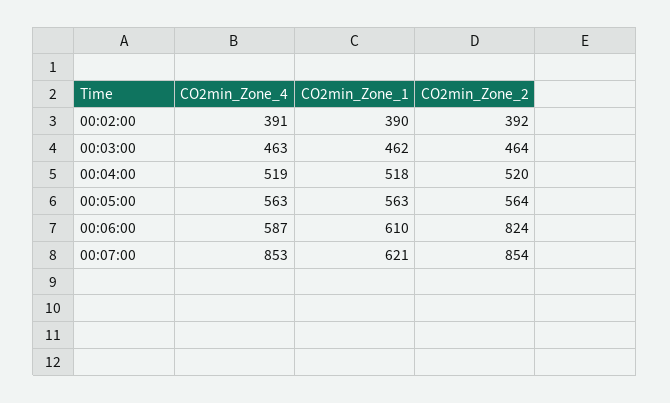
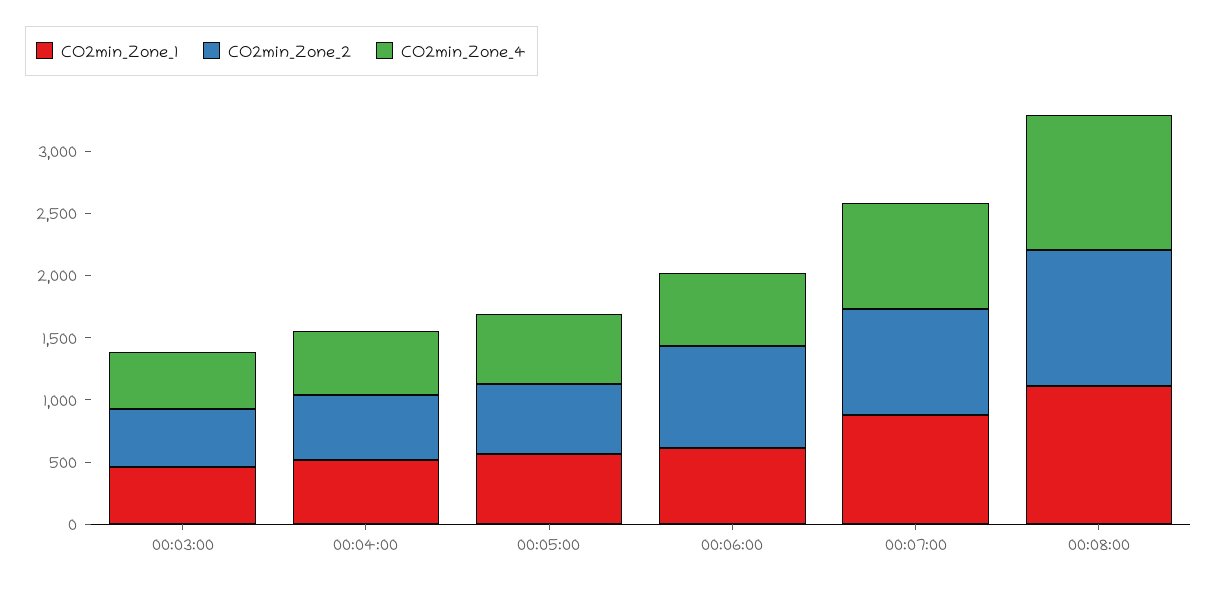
CO2min_Zone_4, 00:02:00: 391 -> none
CO2min_Zone_1, 00:02:00: 390 -> none
CO2min_Zone_2, 00:02:00: 392 -> none
CO2min_Zone_1, 00:07:00: 621 -> 900
CO2min_Zone_1, 00:08:00: none -> 1100
CO2min_Zone_2, 00:08:00: none -> 1100
CO2min_Zone_4, 00:08:00: none -> 1100

